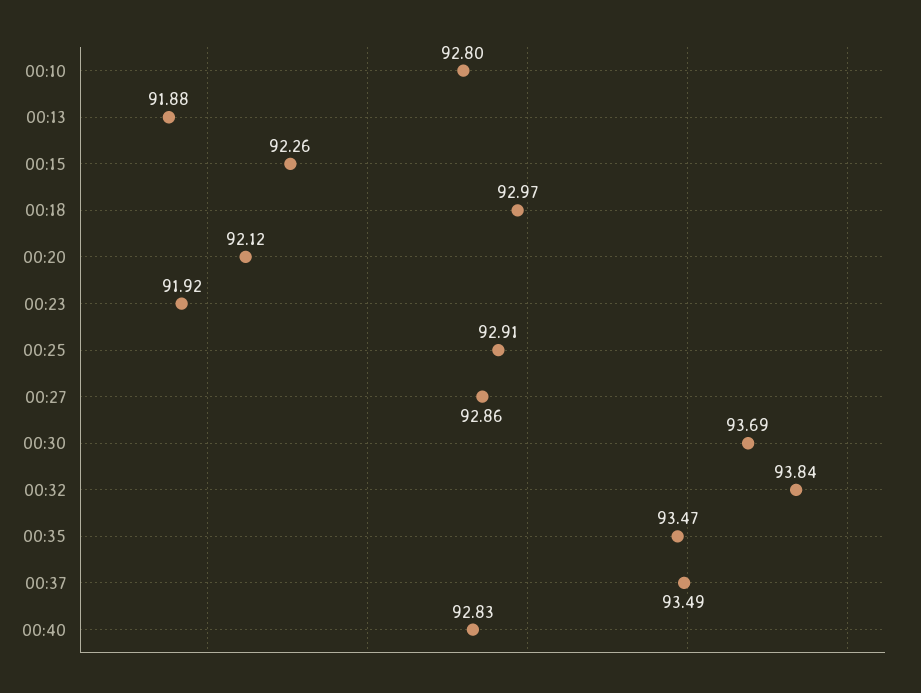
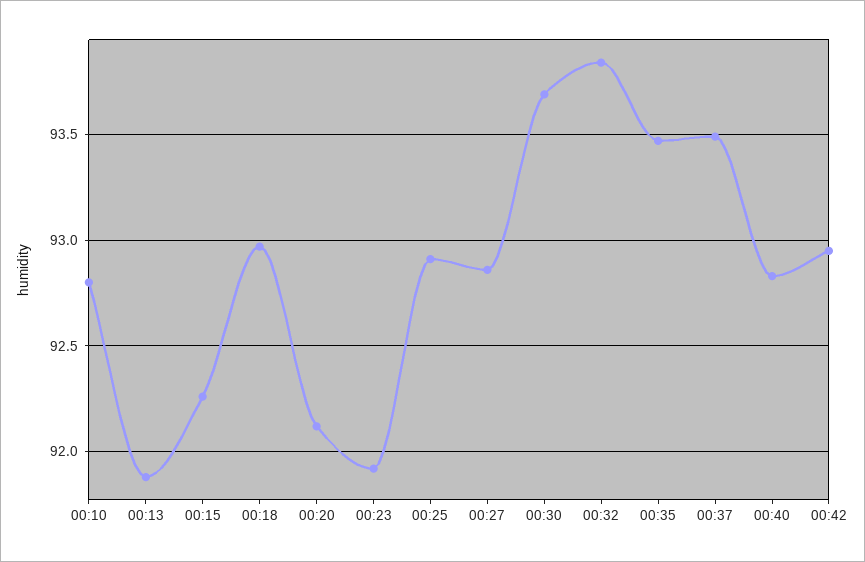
00:42: none -> 92.95

